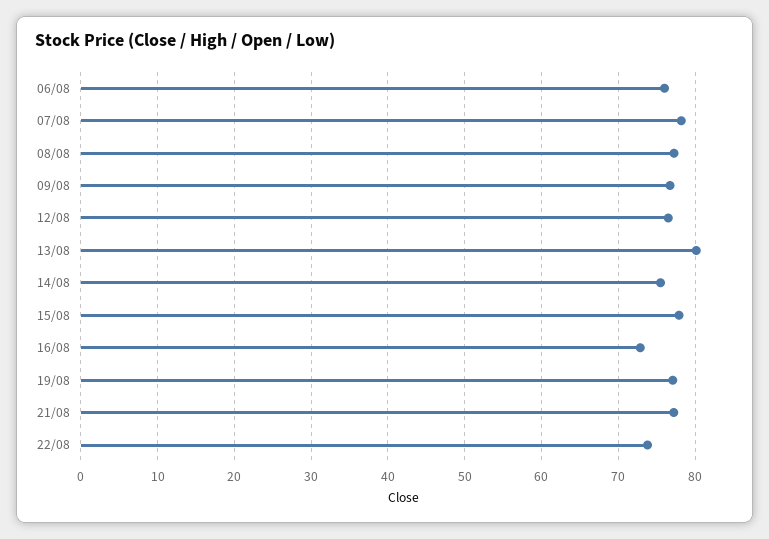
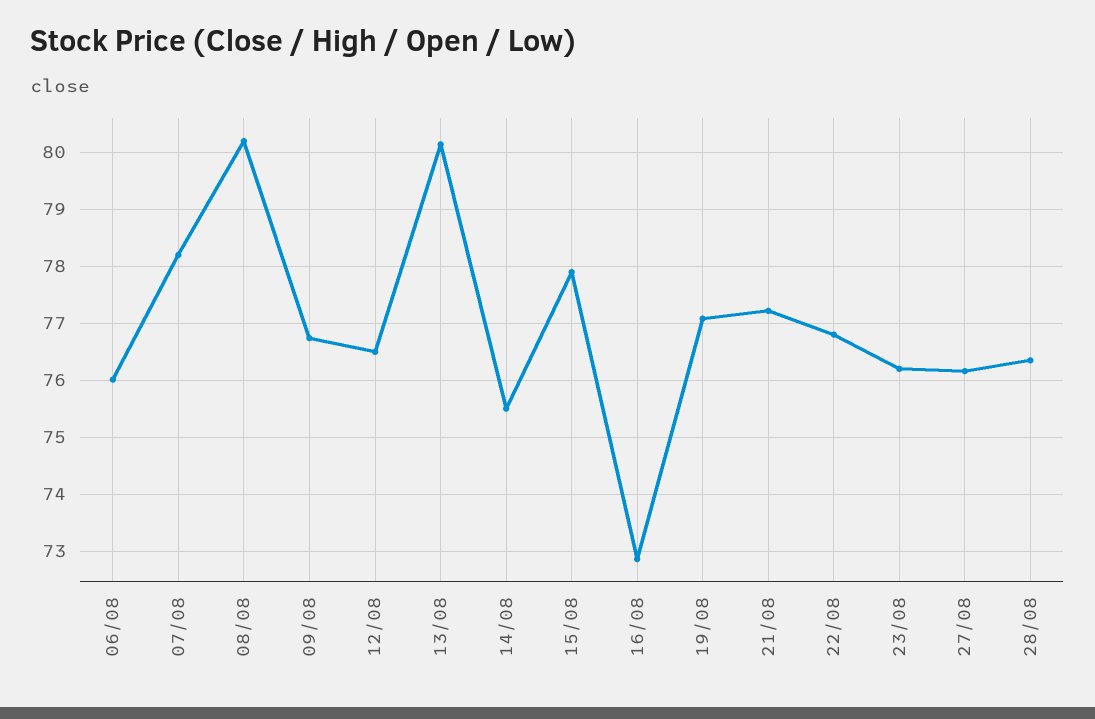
08/08: 77 -> 80.2
22/08: 74 -> 76.8
23/08: none -> 76.2
27/08: none -> 76.2
28/08: none -> 76.4

